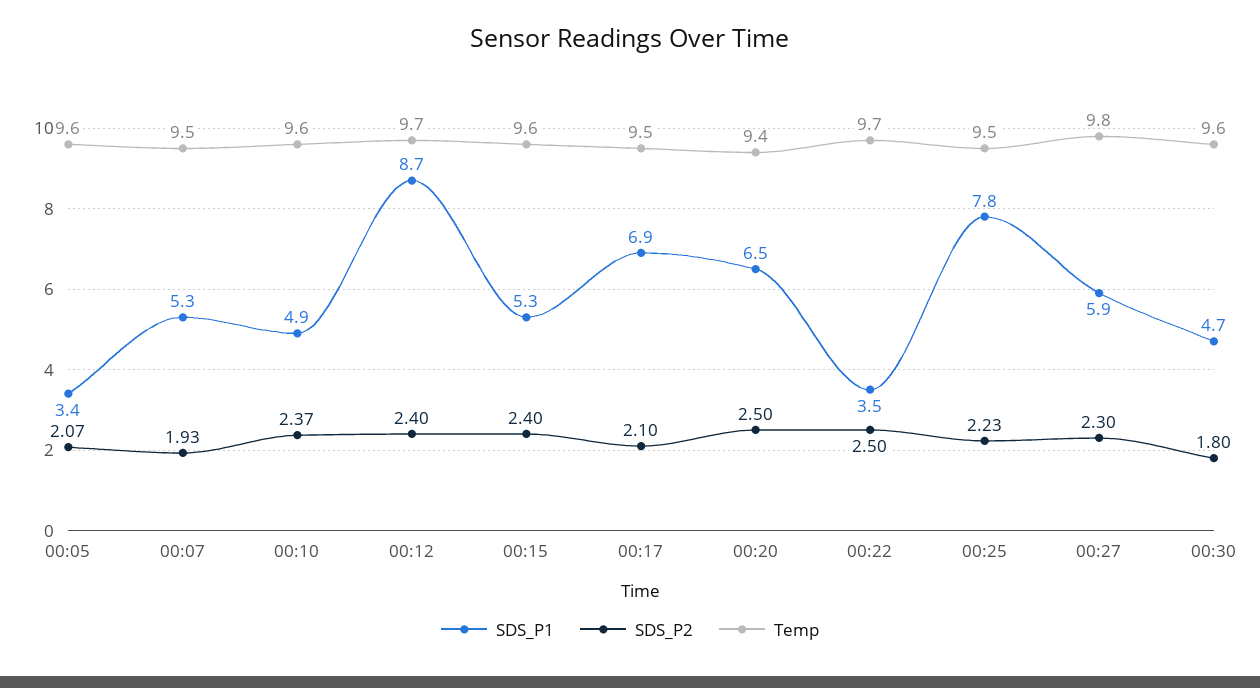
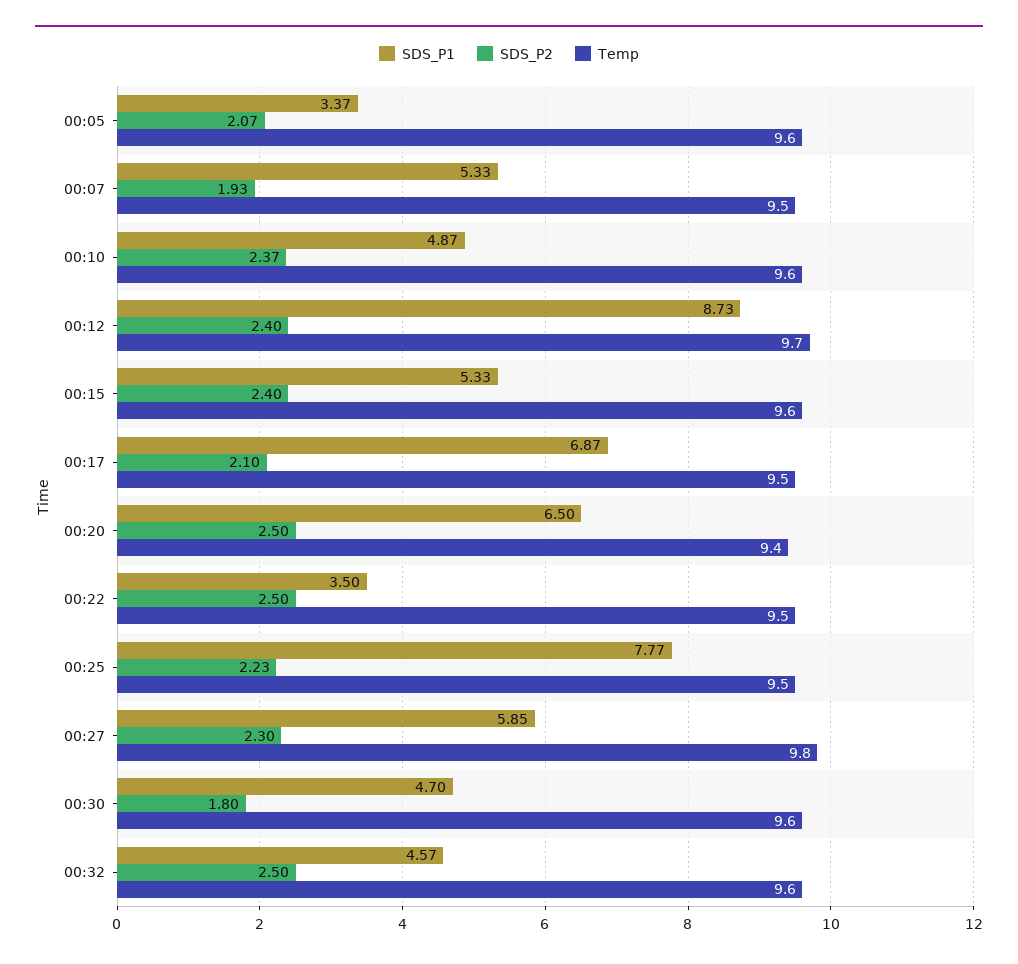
Temp, 00:22: 9.7 -> 9.5
SDS_P1, 00:32: none -> 4.57
SDS_P2, 00:32: none -> 2.5
Temp, 00:32: none -> 9.6

